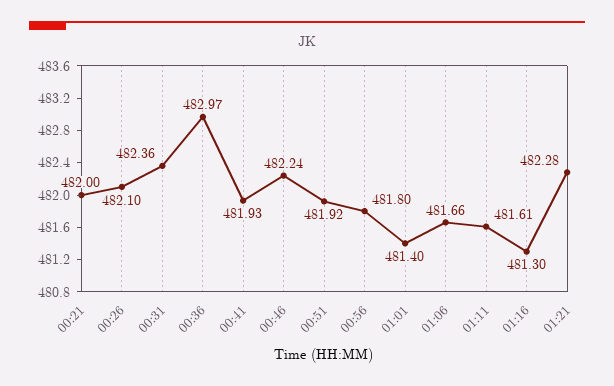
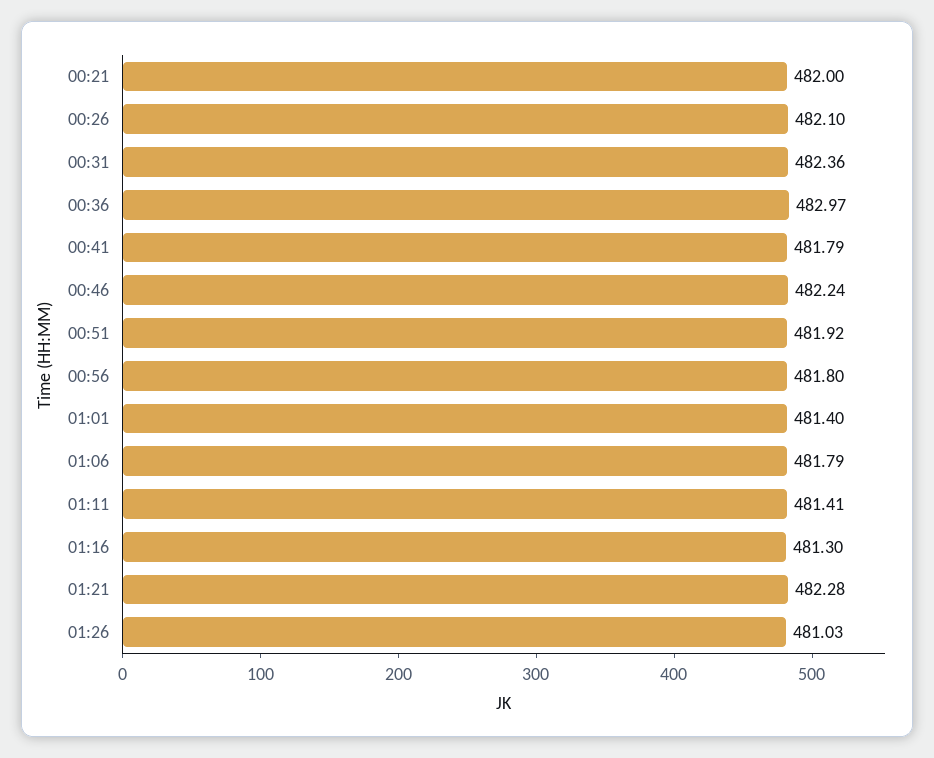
00:41: 481.93 -> 481.79
01:06: 481.66 -> 481.79
01:11: 481.61 -> 481.41
01:26: none -> 481.03

